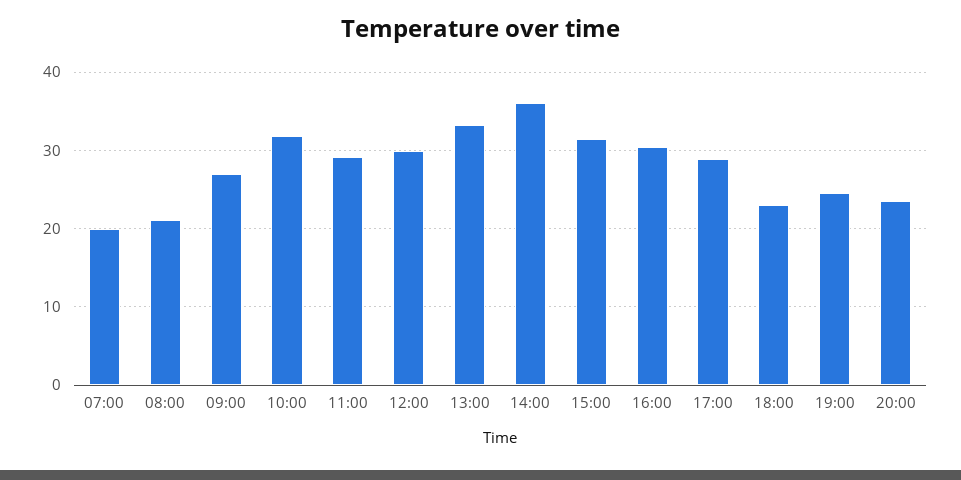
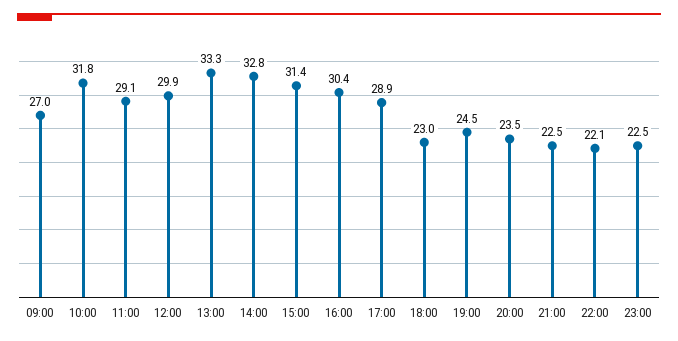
07:00: 20 -> none
08:00: 21 -> none
14:00: 36 -> 32.8
21:00: none -> 22.5
22:00: none -> 22.1
23:00: none -> 22.5

